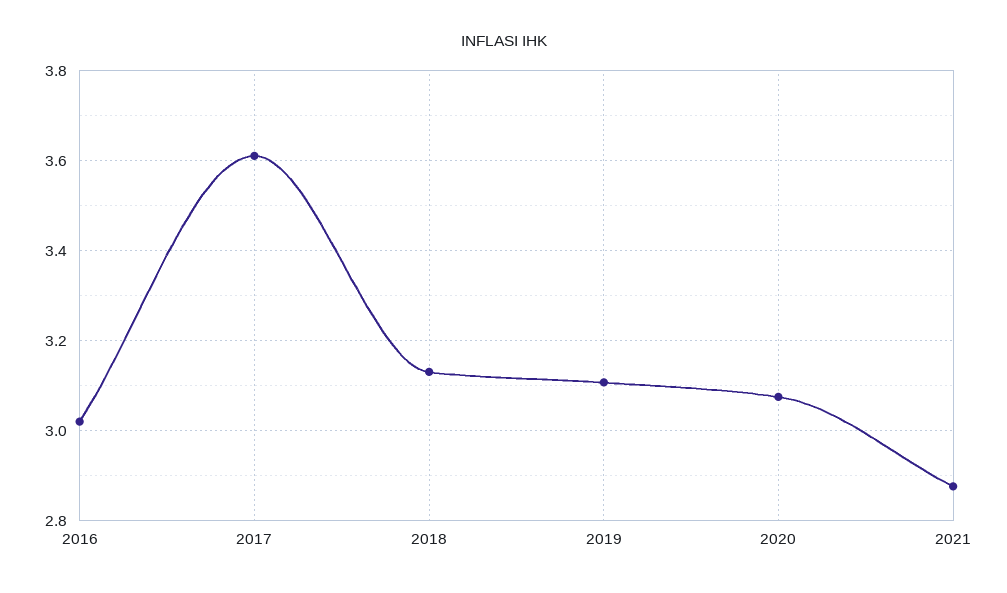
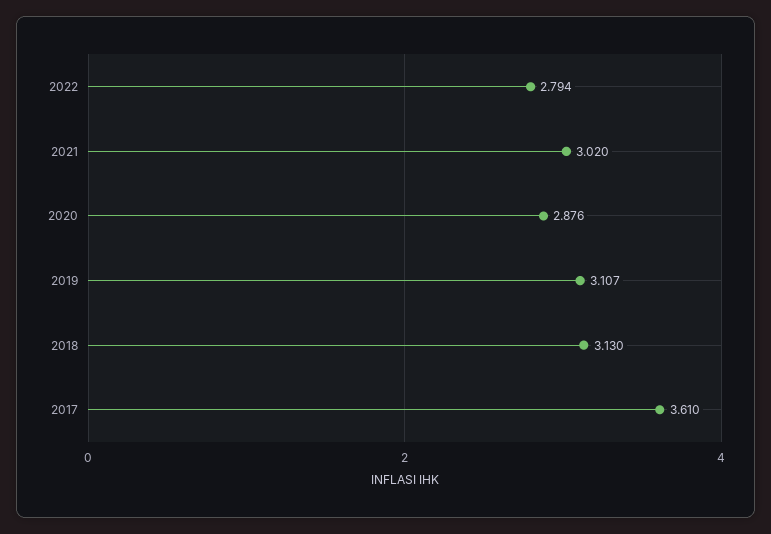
2016: 3.02 -> none
2020: 3.08 -> 2.876
2021: 2.88 -> 3.02
2022: none -> 2.794

